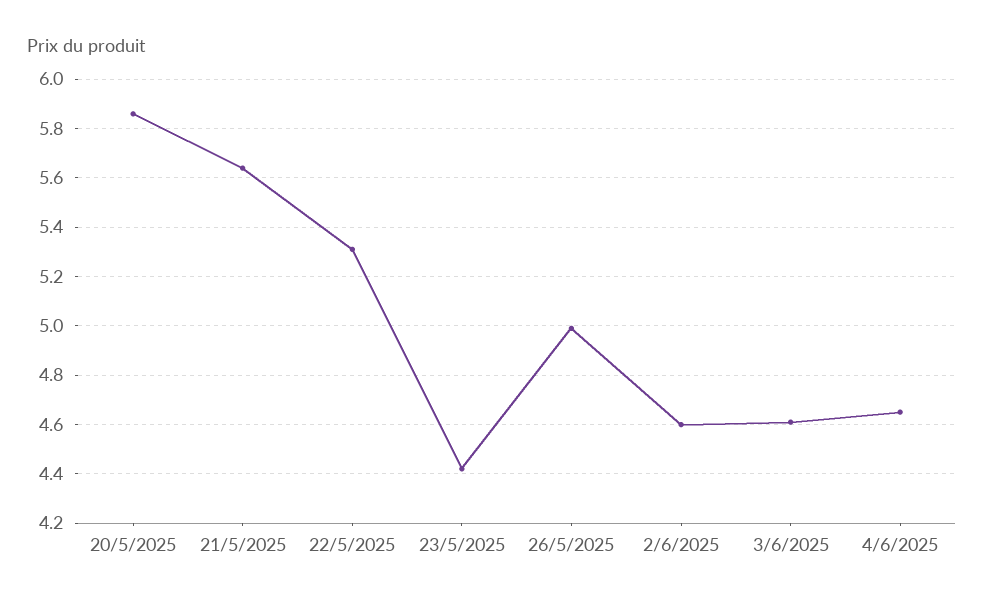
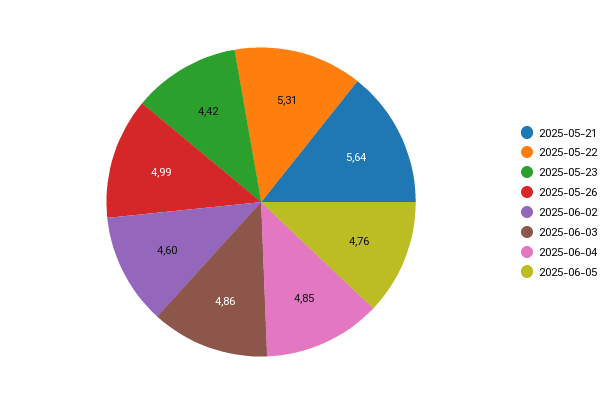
20/5/2025: 5.85 -> none
3/6/2025: 4.6 -> 4.86
4/6/2025: 4.65 -> 4.85
2025-06-05: none -> 4.76

